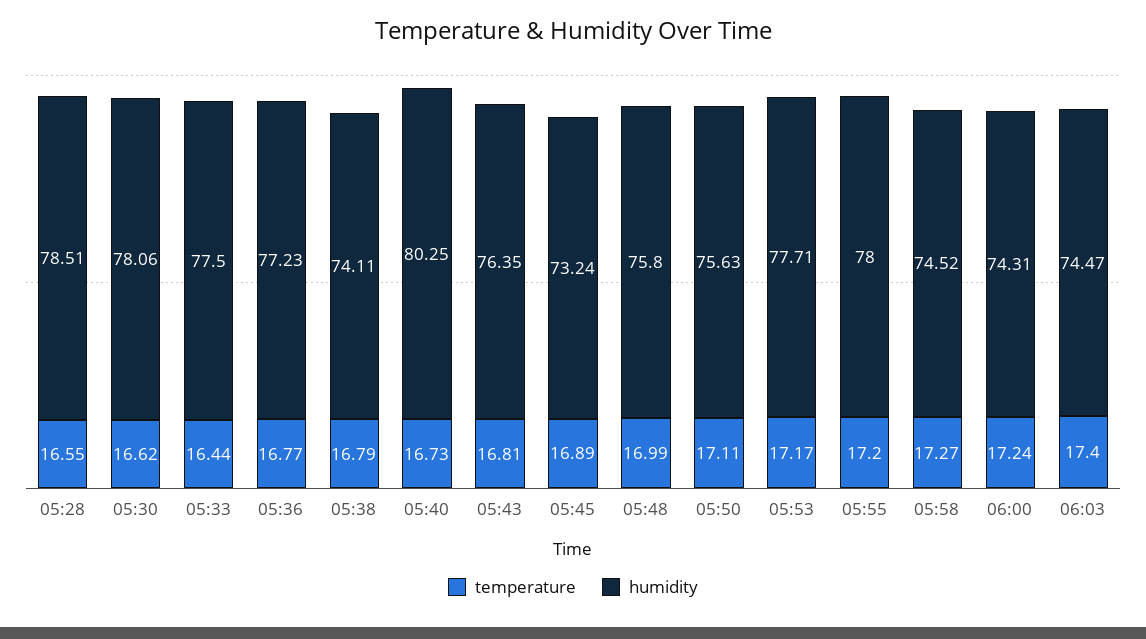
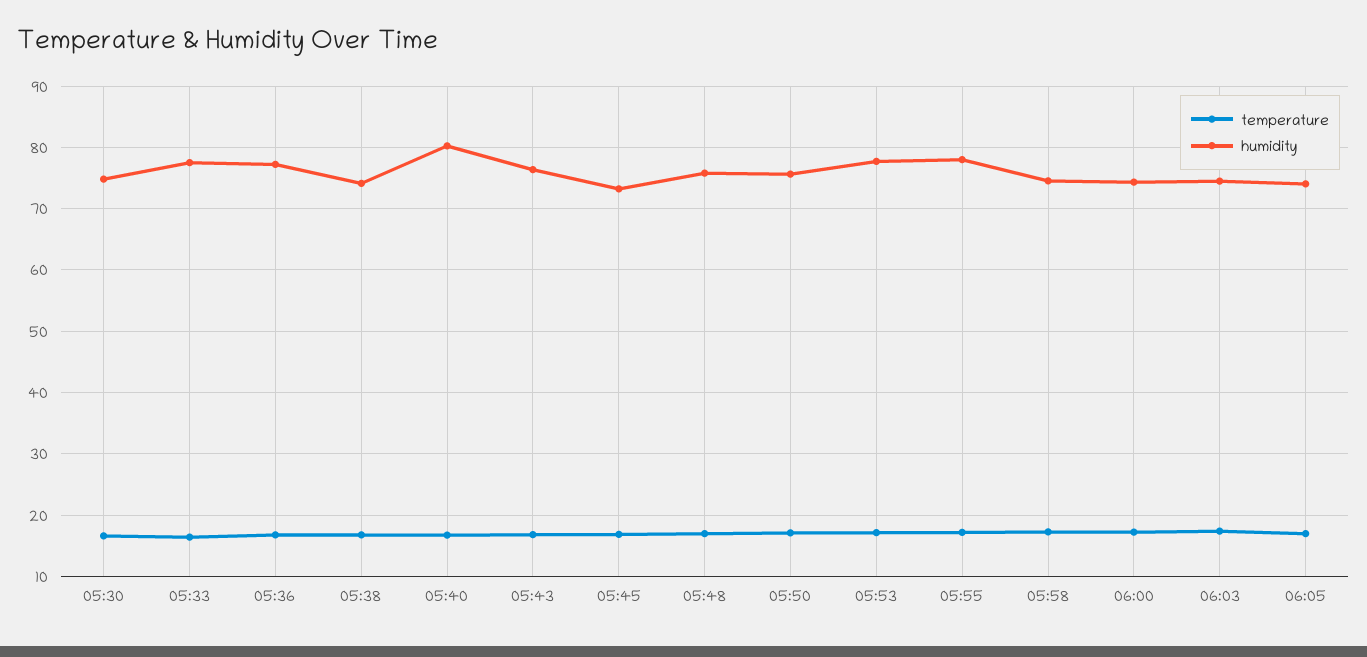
temperature, 05:28: 16.55 -> none
humidity, 05:28: 78.51 -> none
humidity, 05:30: 78.06 -> 75
temperature, 06:05: none -> 17
humidity, 06:05: none -> 74

